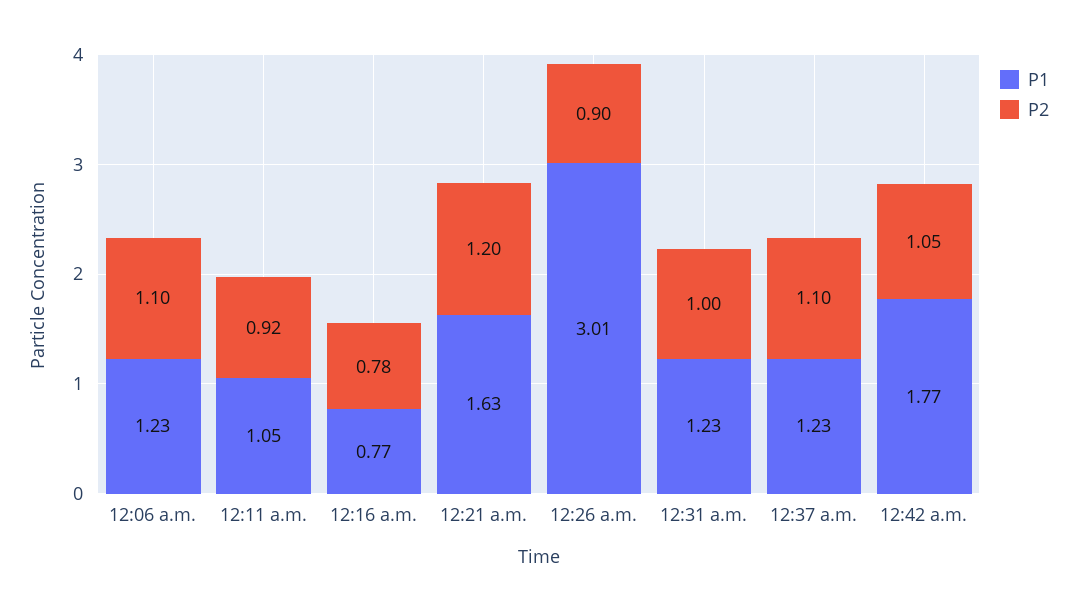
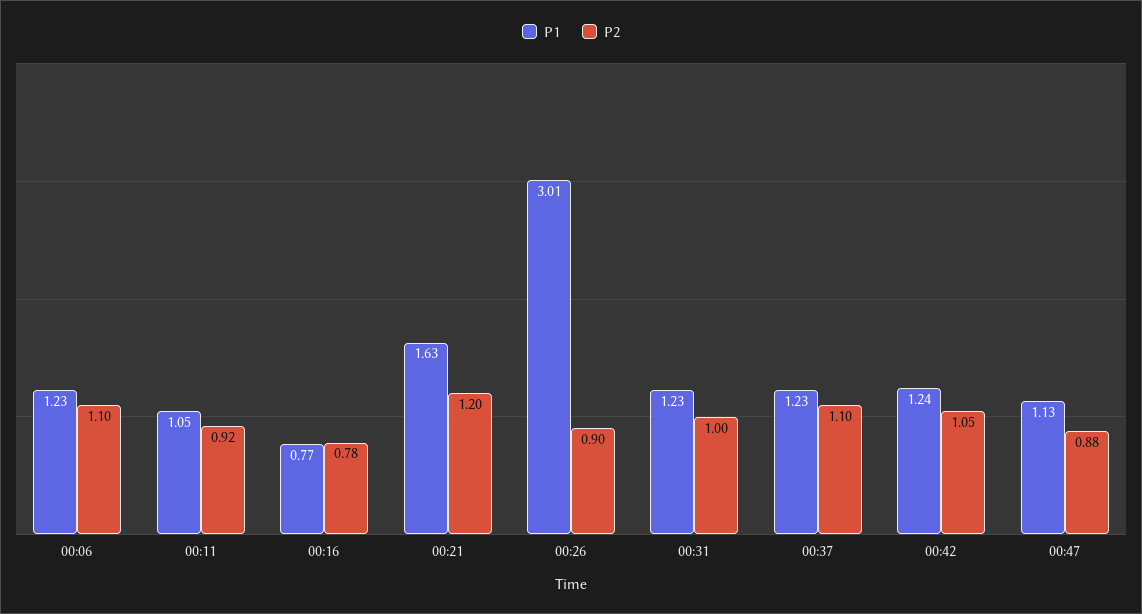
P1, 12:42 a.m.: 1.77 -> 1.24
P1, 00:47: none -> 1.13
P2, 00:47: none -> 0.88

